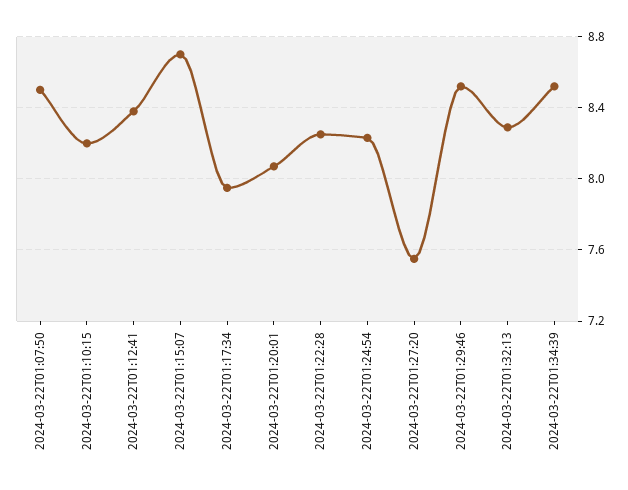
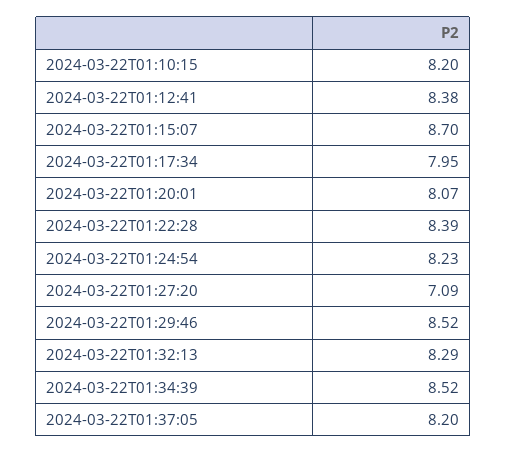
2024-03-22T01:07:50: 8.5 -> none
2024-03-22T01:22:28: 8.25 -> 8.39
2024-03-22T01:27:20: 7.55 -> 7.09
2024-03-22T01:37:05: none -> 8.2

